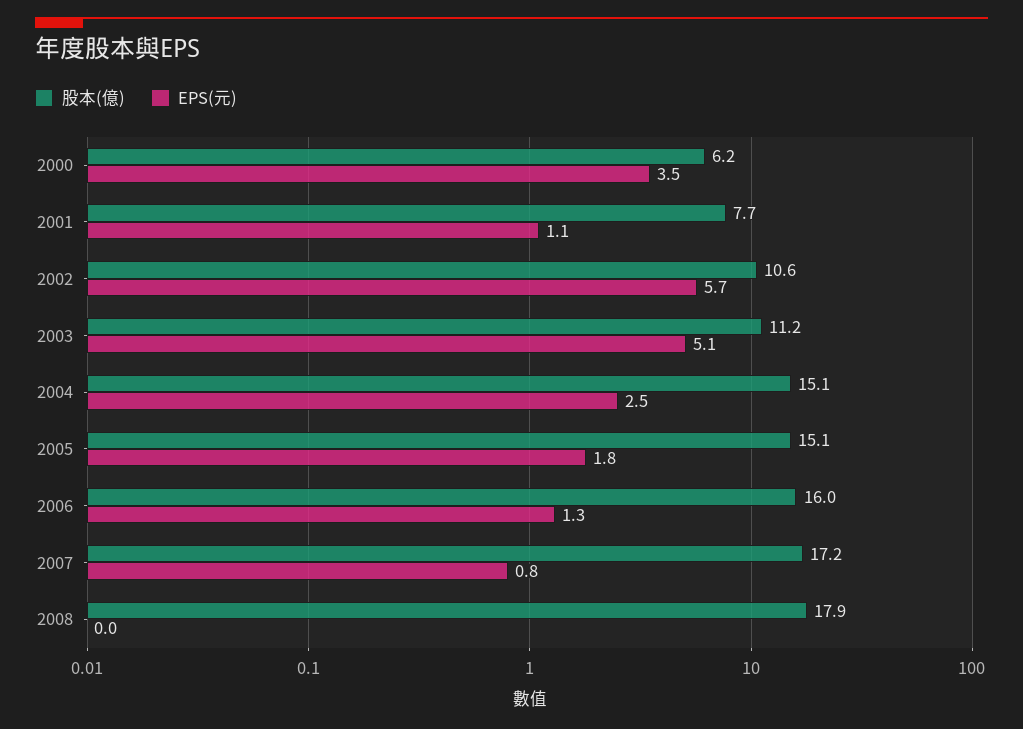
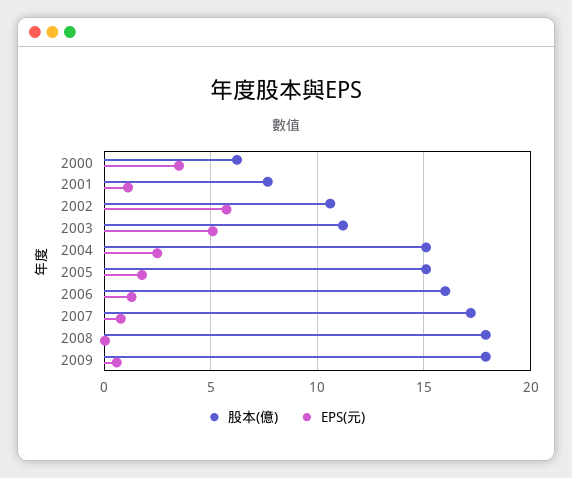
股本(億), 2009: none -> 18
EPS(元), 2009: none -> 0.5

